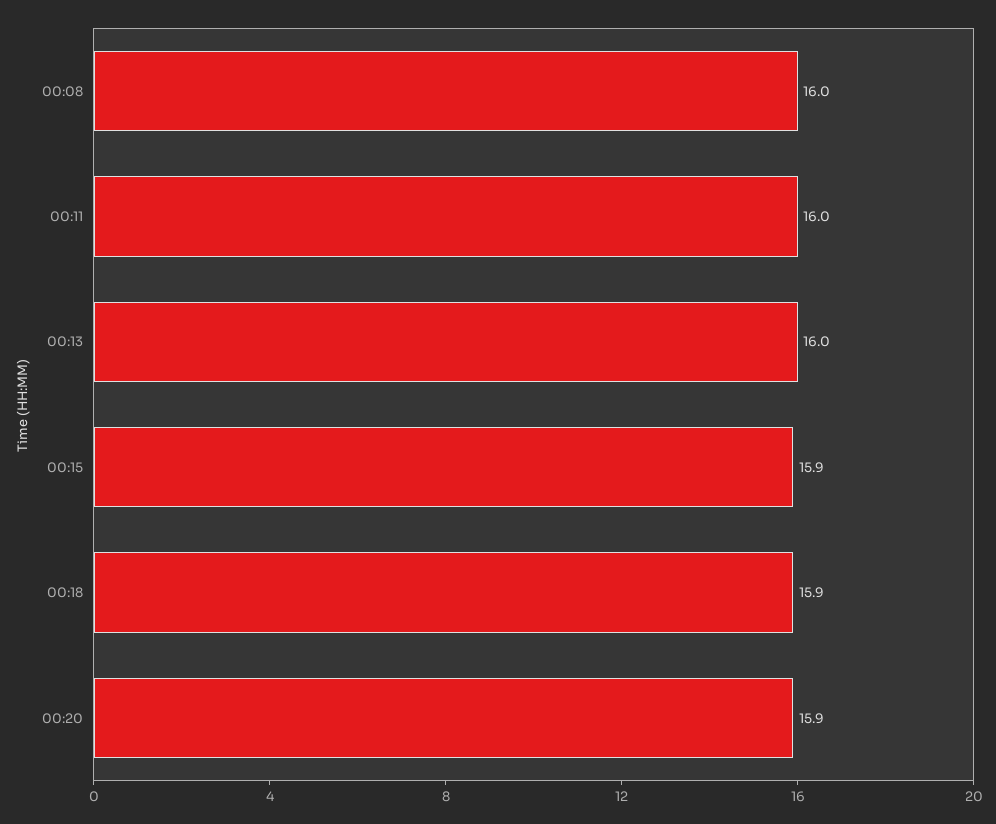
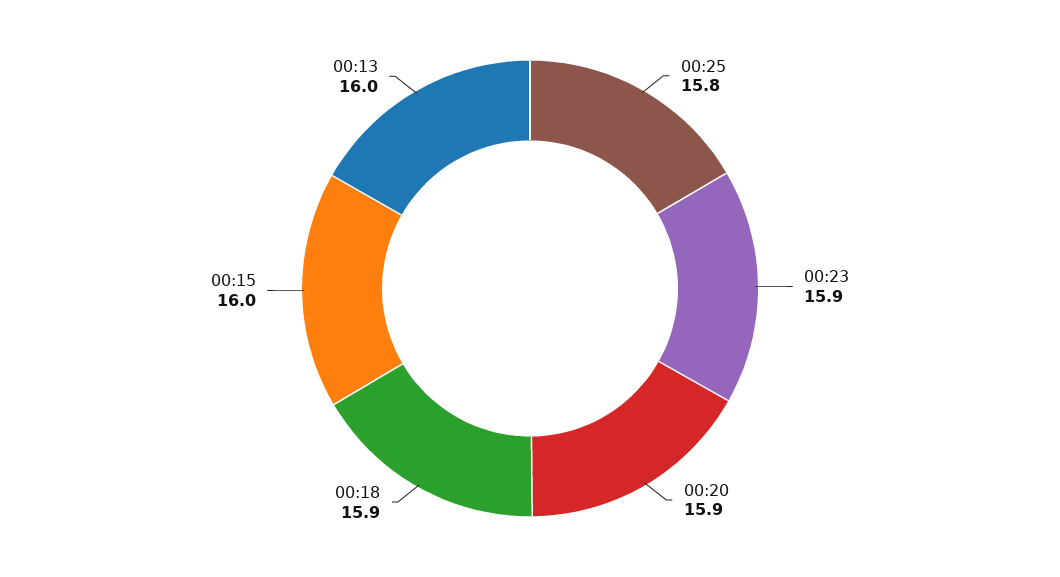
00:08: 16 -> none
00:11: 16 -> none
00:15: 15.9 -> 16
00:25: none -> 15.8
00:23: none -> 15.9

